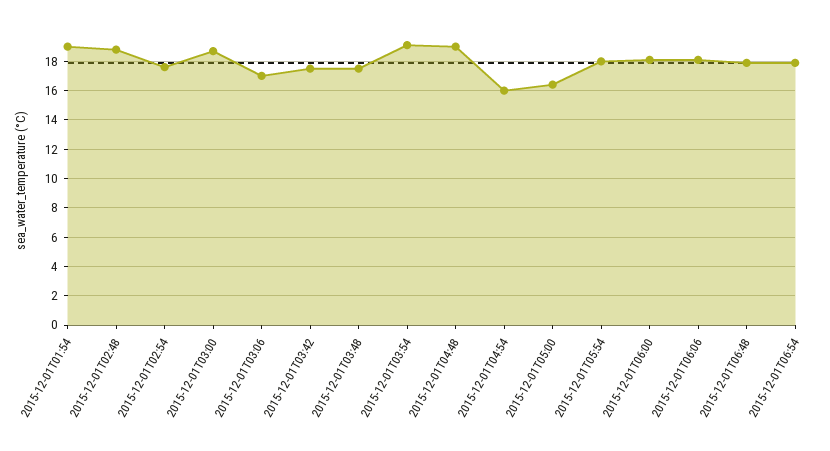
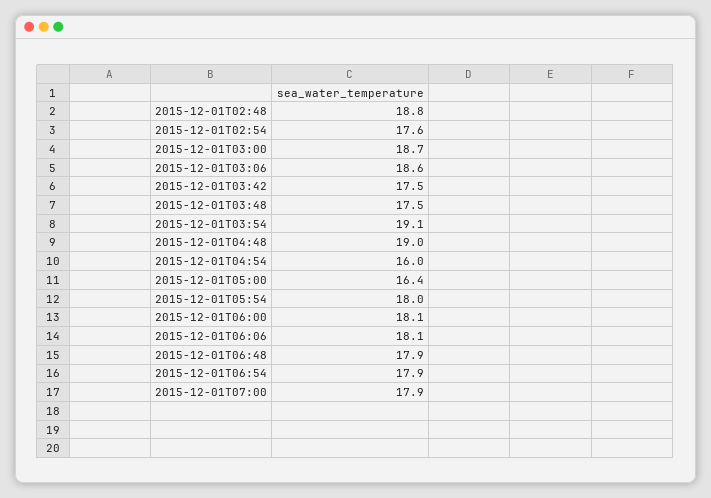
2015-12-01T01:54: 19 -> none
2015-12-01T03:06: 17 -> 18.6
2015-12-01T07:00: none -> 17.9

